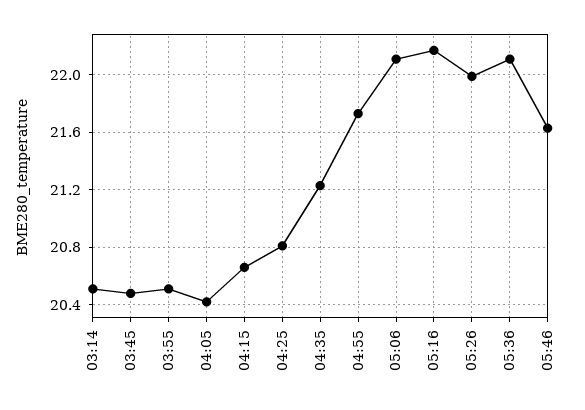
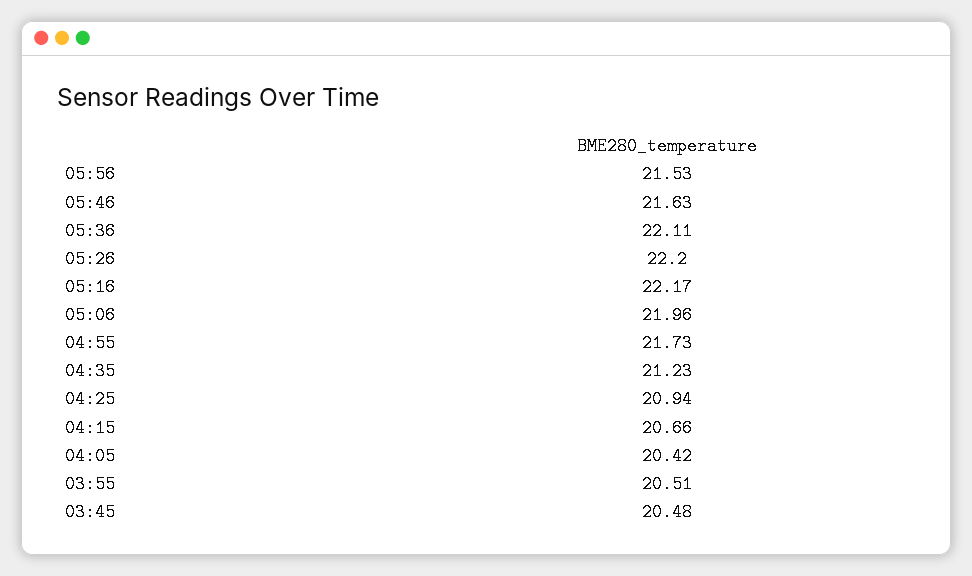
03:14: 20.5 -> none
04:25: 20.8 -> 20.94
05:06: 22.1 -> 21.96
05:26: 22 -> 22.2
05:56: none -> 21.53

